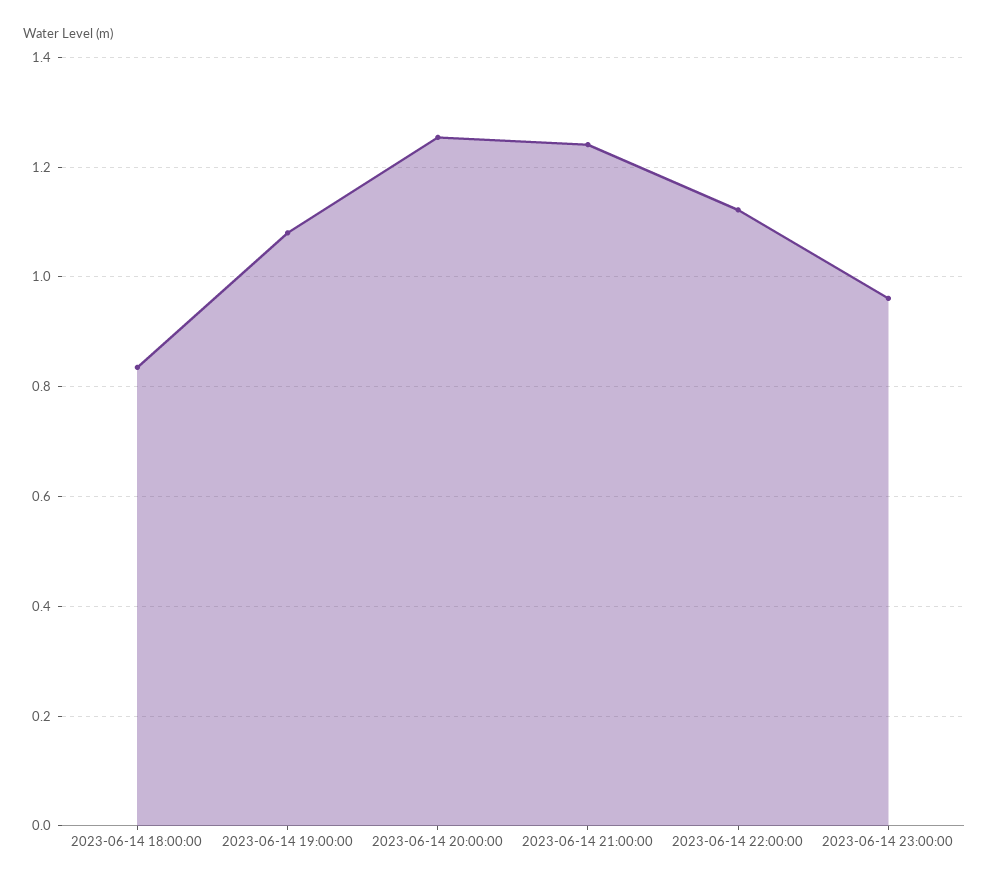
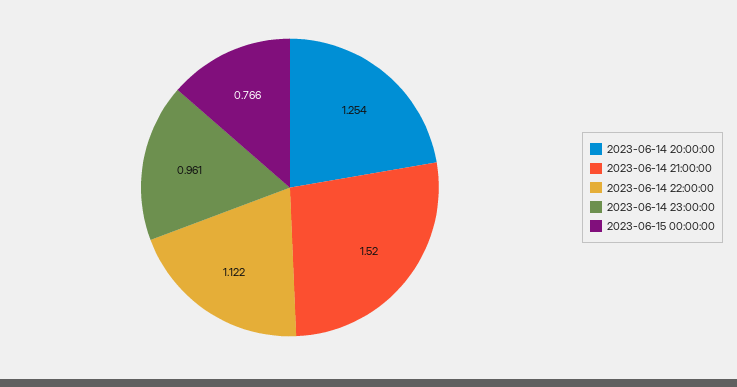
2023-06-14 18:00:00: 0.84 -> none
2023-06-14 19:00:00: 1.08 -> none
2023-06-14 21:00:00: 1.24 -> 1.52
2023-06-15 00:00:00: none -> 0.766

